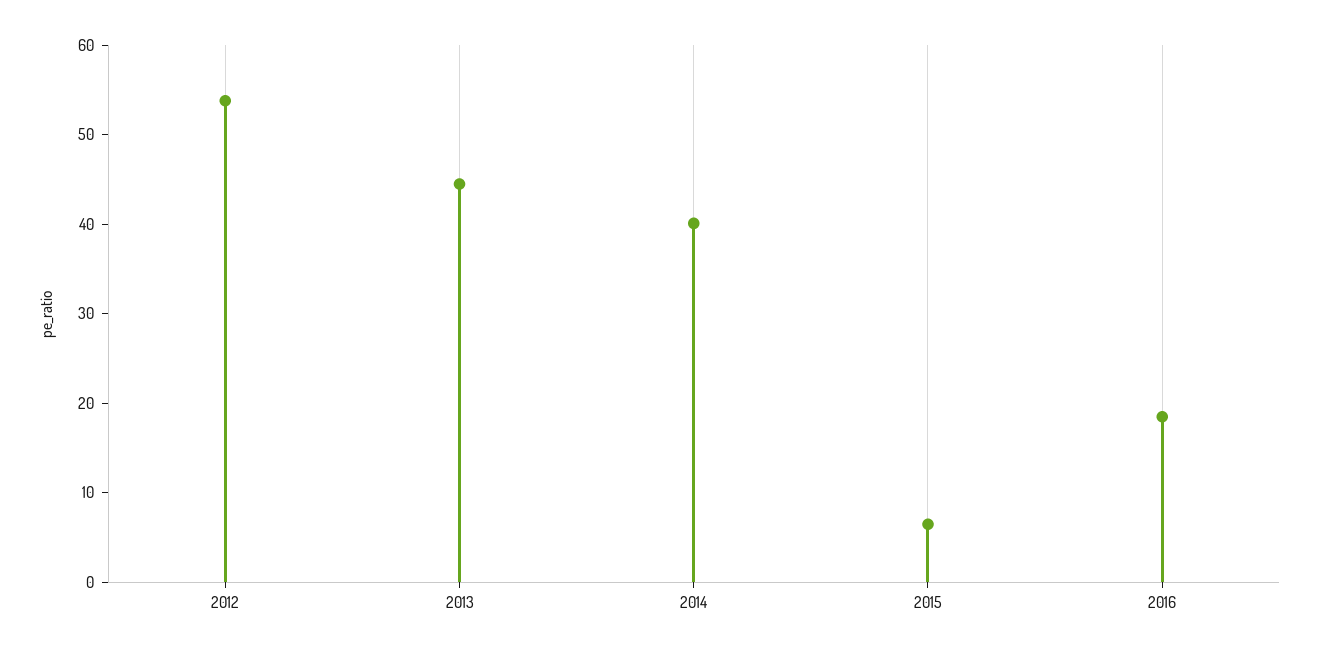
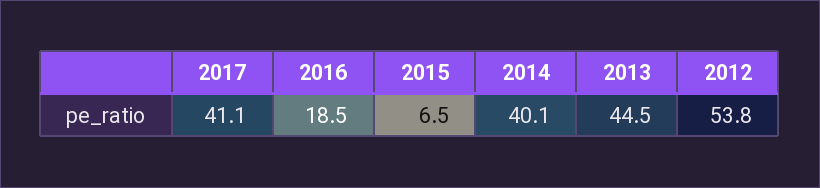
2017: none -> 41.1

